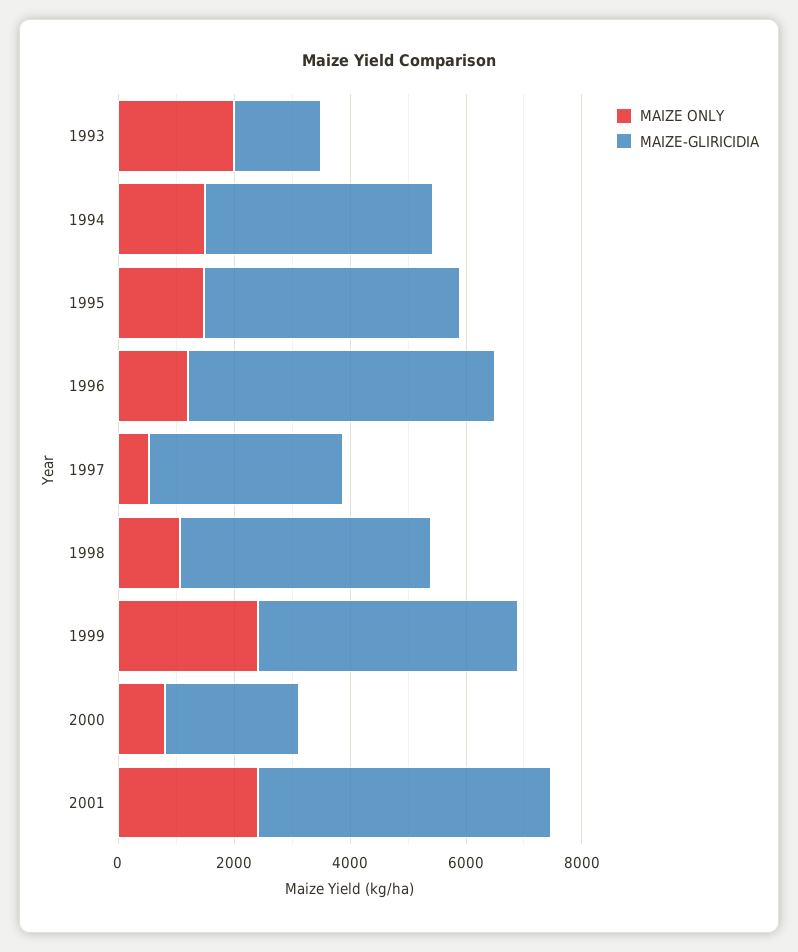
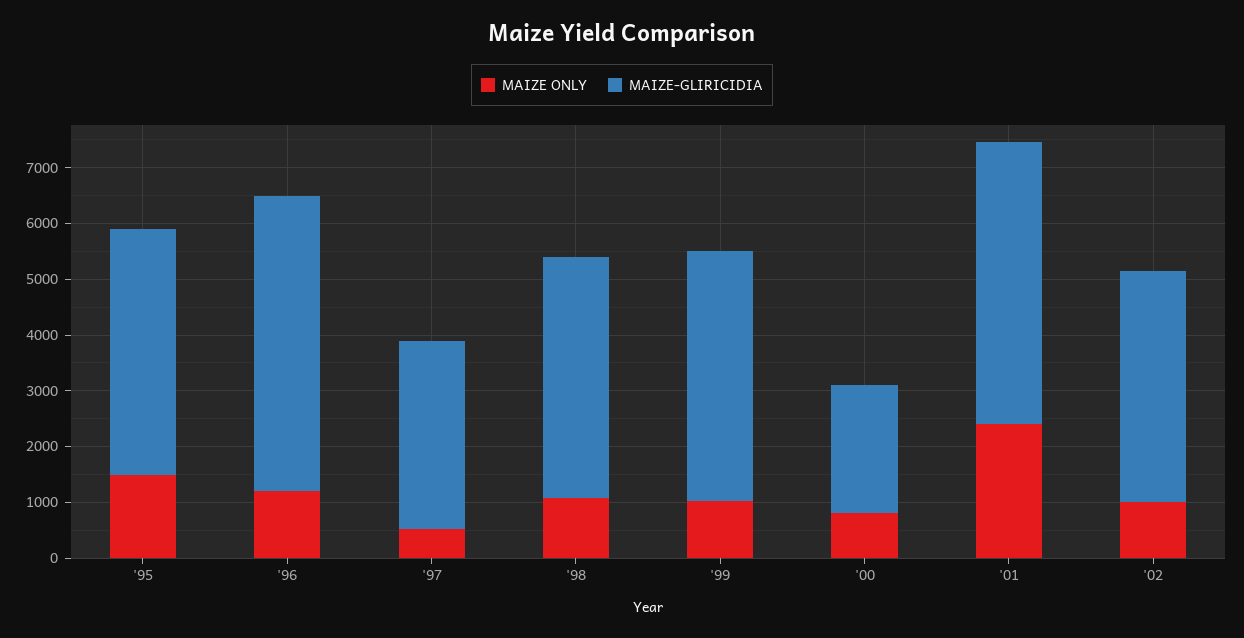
MAIZE ONLY, 1993: 2000 -> none
MAIZE-GLIRICIDIA, 1993: 1500 -> none
MAIZE ONLY, 1994: 1500 -> none
MAIZE-GLIRICIDIA, 1994: 4000 -> none
MAIZE ONLY, 1999: 2500 -> 1000
MAIZE ONLY, '02: none -> 1000
MAIZE-GLIRICIDIA, '02: none -> 4200

